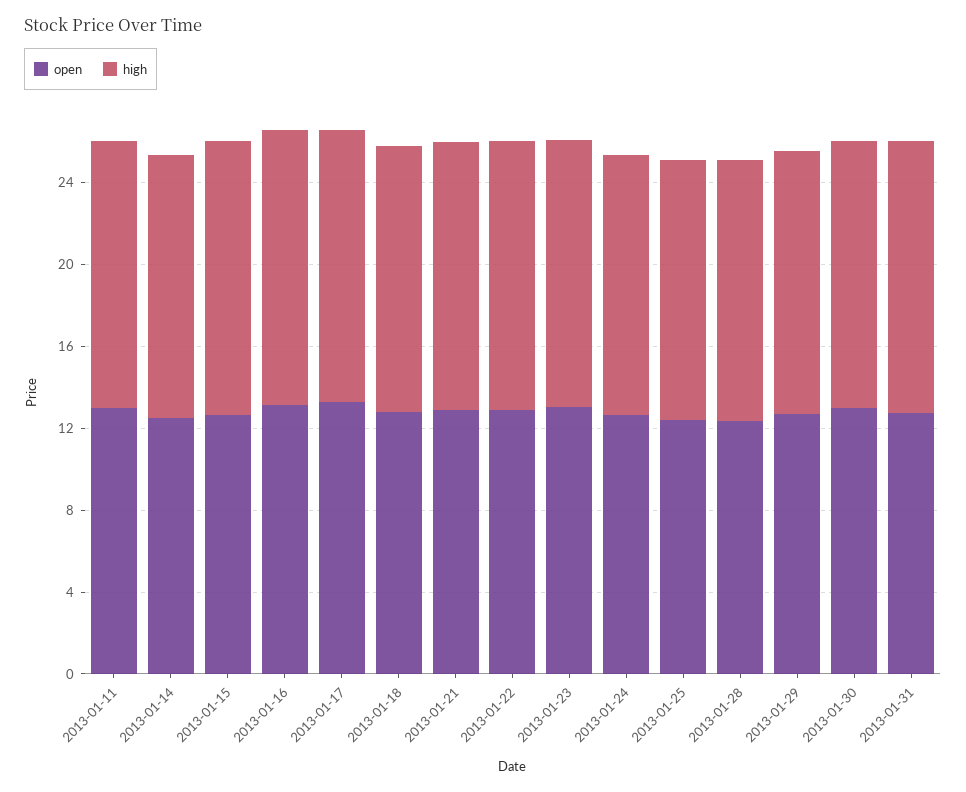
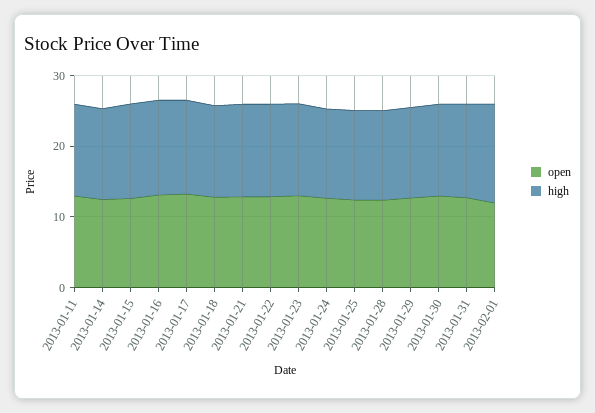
open, 2013-02-01: none -> 12
high, 2013-02-01: none -> 14

